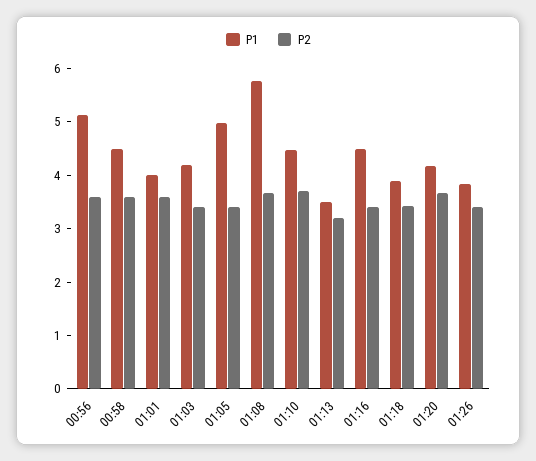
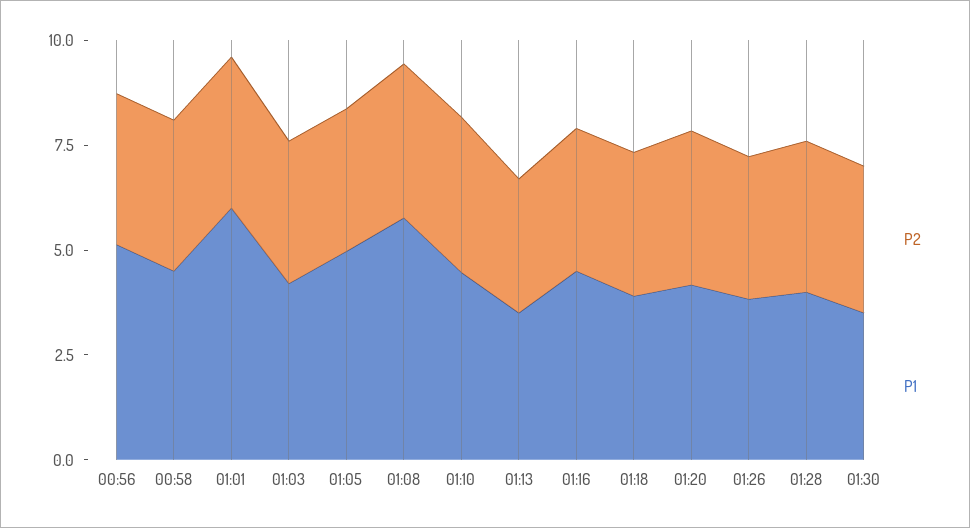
P1, 01:01: 4 -> 6
P2, 01:28: none -> 3.5
P1, 01:28: none -> 4
P2, 01:30: none -> 3.5
P1, 01:30: none -> 3.5

